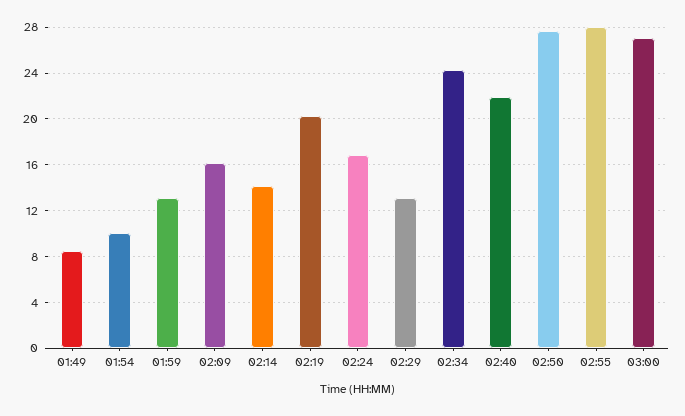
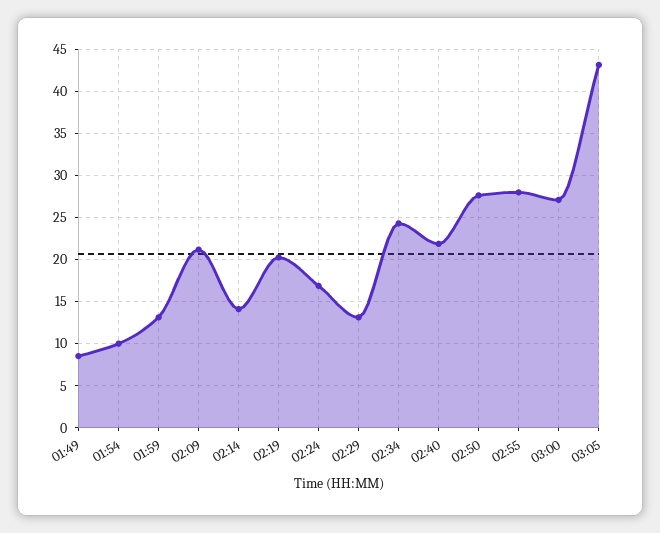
02:09: 16 -> 21
03:05: none -> 43

